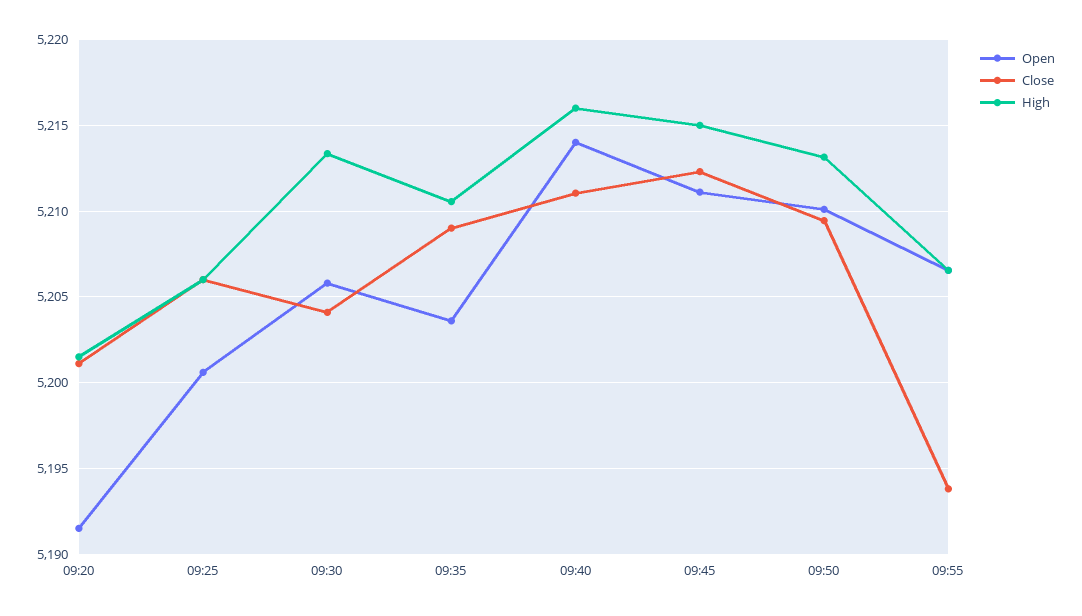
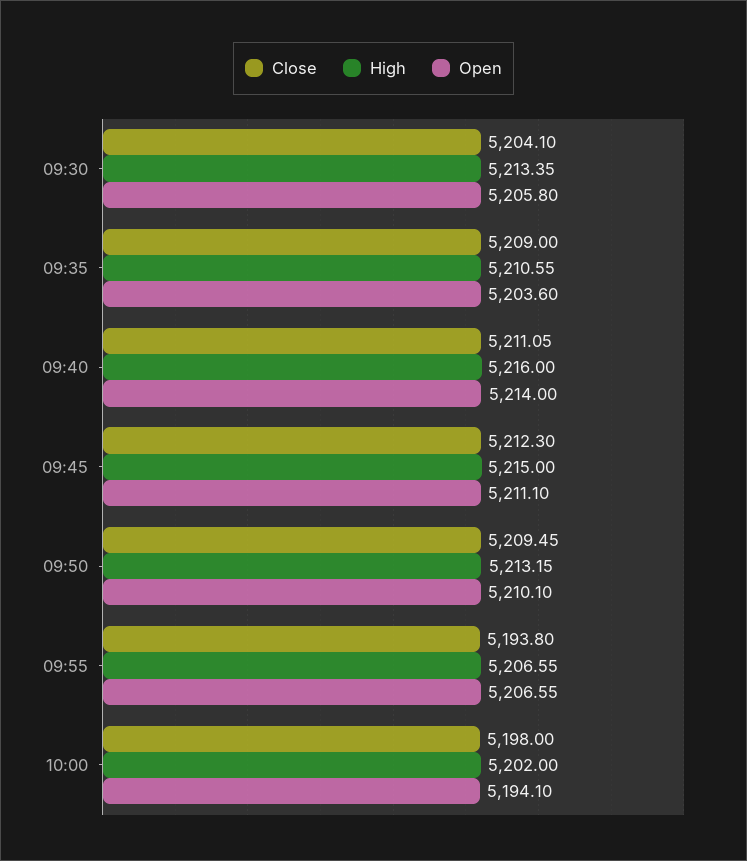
Open, 09:20: 5191.5 -> none
Close, 09:20: 5201 -> none
High, 09:20: 5201.5 -> none
Open, 09:25: 5200.5 -> none
Close, 09:25: 5206 -> none
High, 09:25: 5206 -> none
Close, 10:00: none -> 5198
High, 10:00: none -> 5202
Open, 10:00: none -> 5194.1

